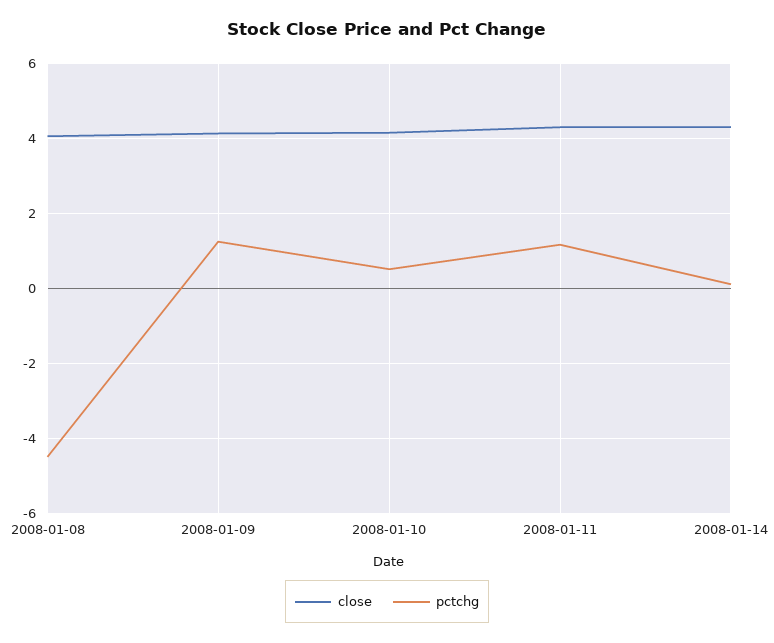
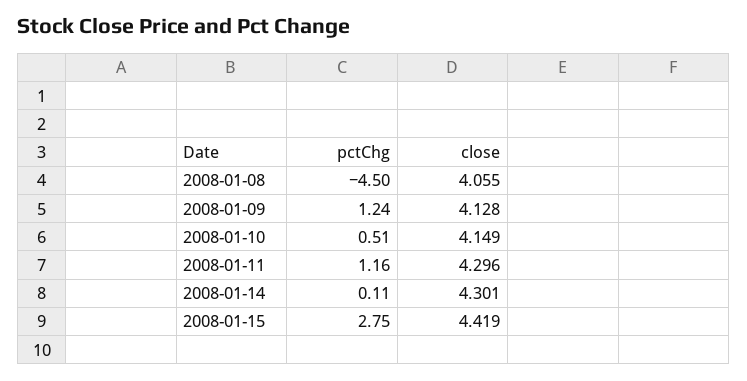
pctchg, 2008-01-15: none -> 2.75
close, 2008-01-15: none -> 4.419

